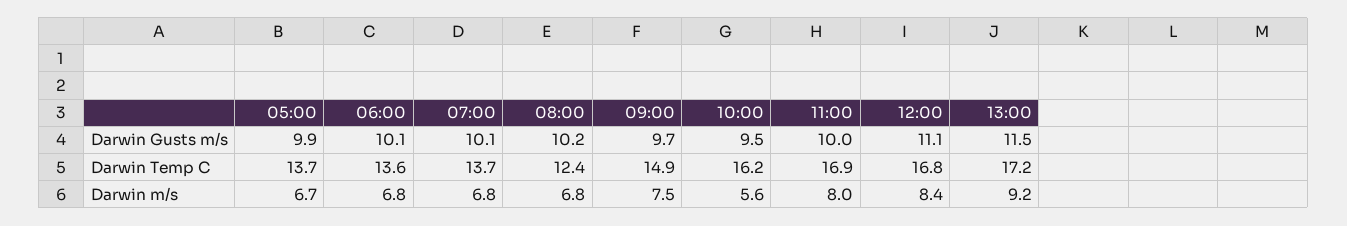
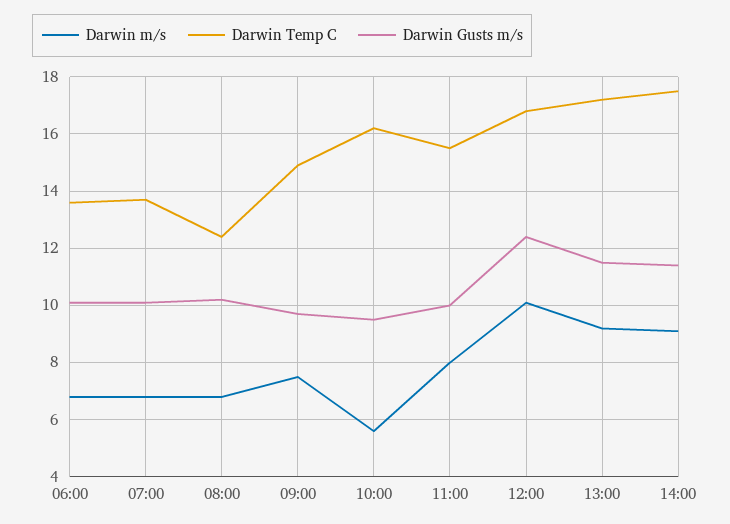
Darwin Gusts m/s, 05:00: 9.9 -> none
Darwin Gusts m/s, 12:00: 11.1 -> 12.5
Darwin Temp C, 05:00: 13.7 -> none
Darwin Temp C, 11:00: 16.9 -> 15.5
Darwin m/s, 05:00: 6.7 -> none
Darwin m/s, 12:00: 8.4 -> 10
Darwin m/s, 14:00: none -> 9
Darwin Temp C, 14:00: none -> 17.5
Darwin Gusts m/s, 14:00: none -> 11.5

